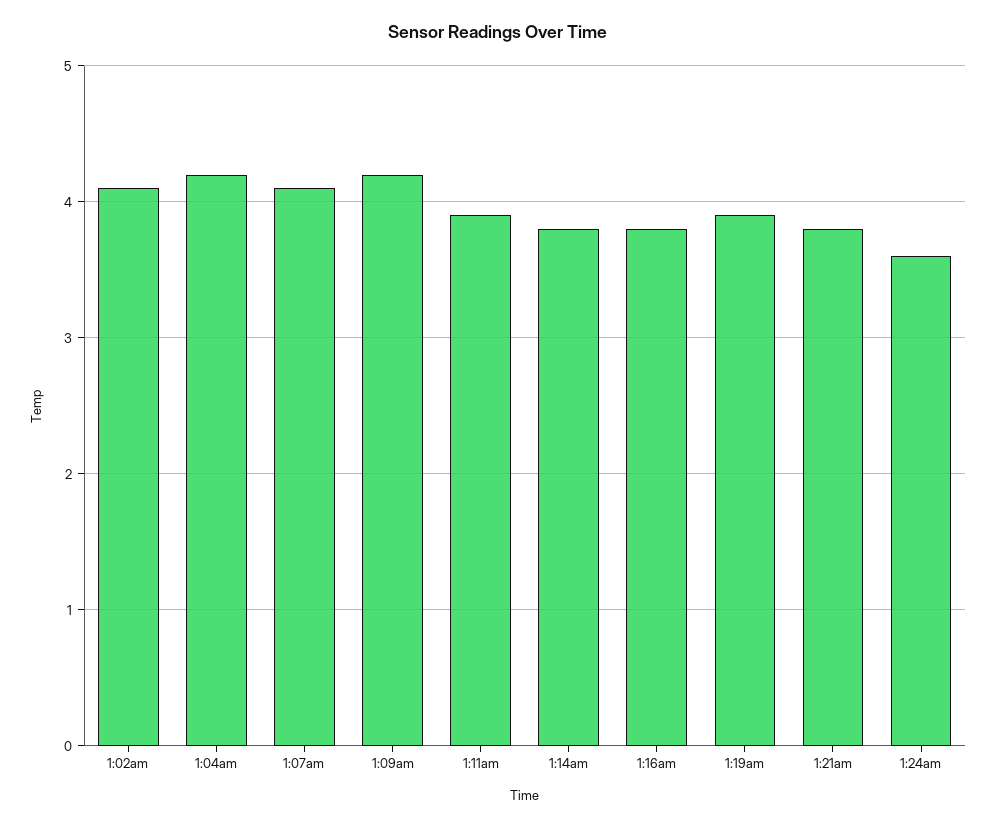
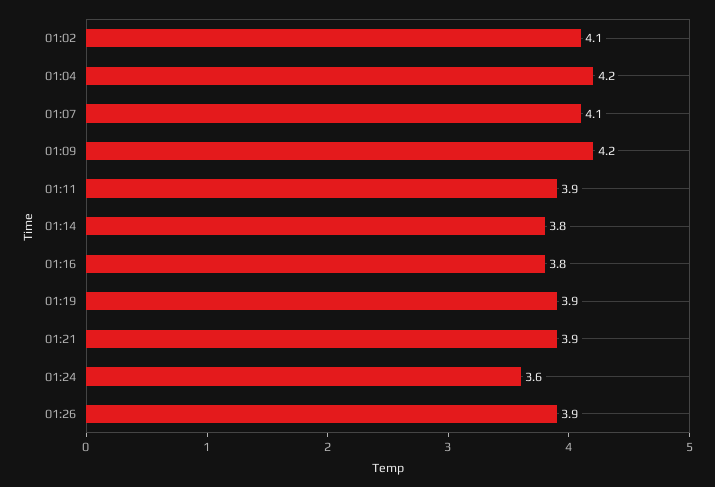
1:21am: 3.8 -> 3.9
01:26: none -> 3.9

